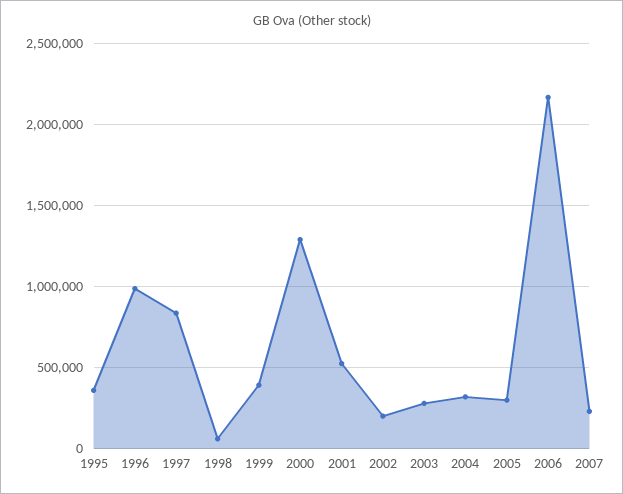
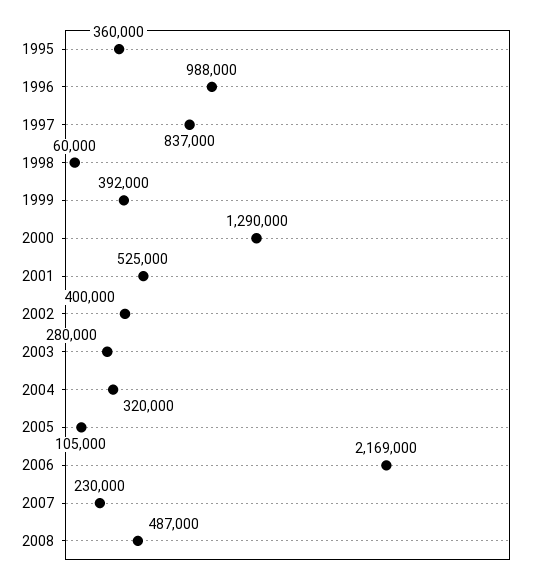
2002: 200000 -> 400000
2005: 300000 -> 105000
2008: none -> 487000

